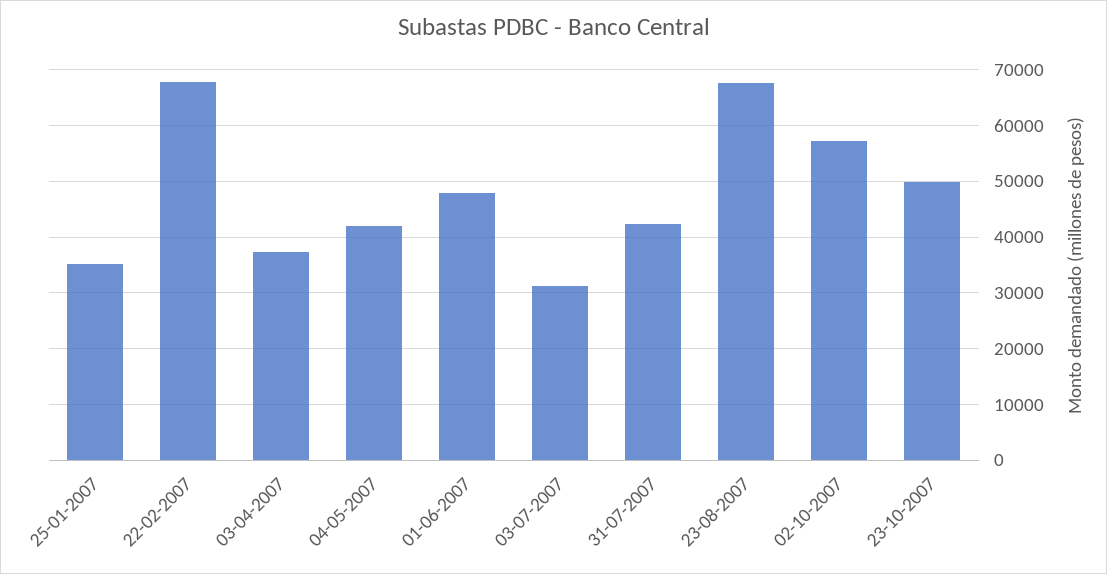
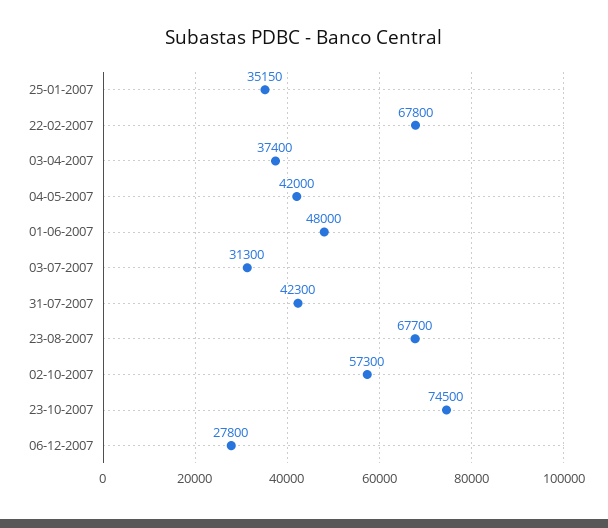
23-10-2007: 50000 -> 74500
06-12-2007: none -> 27800

